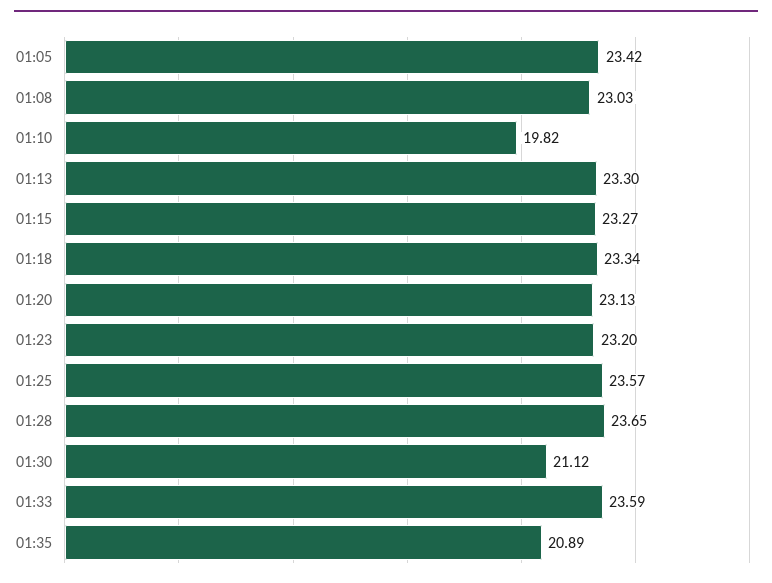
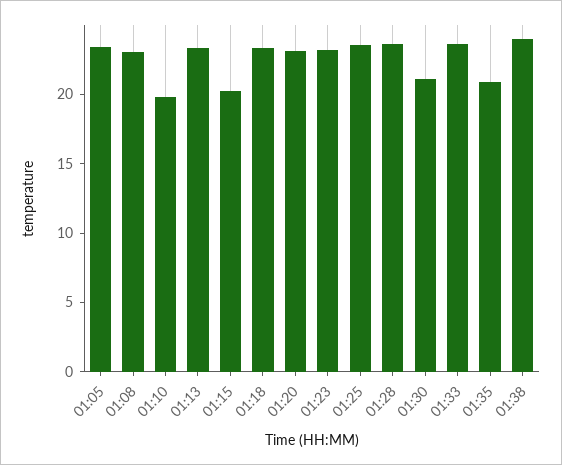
01:15: 23.27 -> 20
01:38: none -> 24

